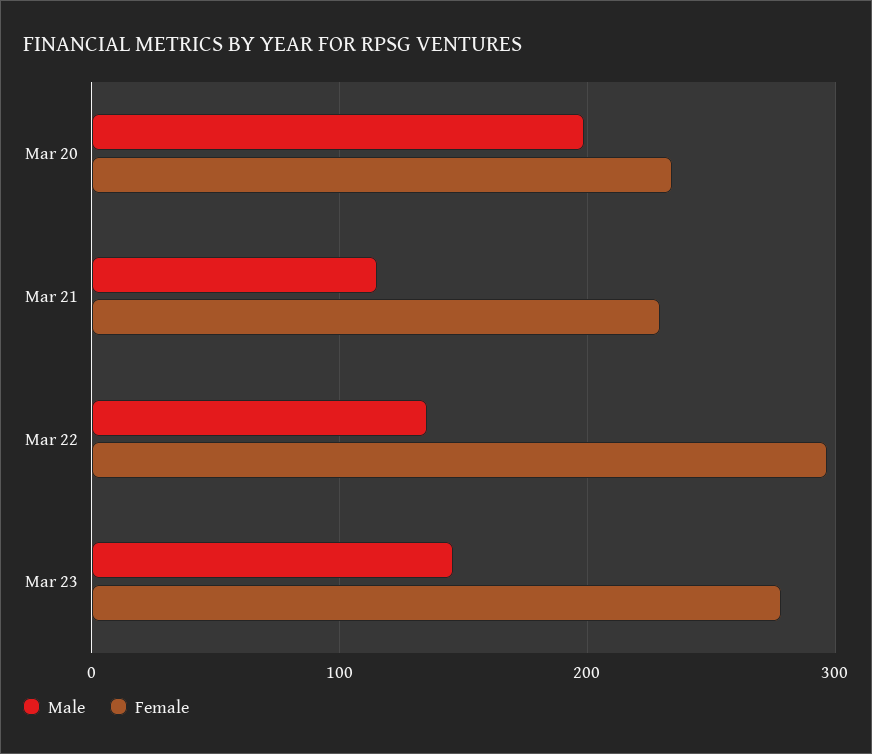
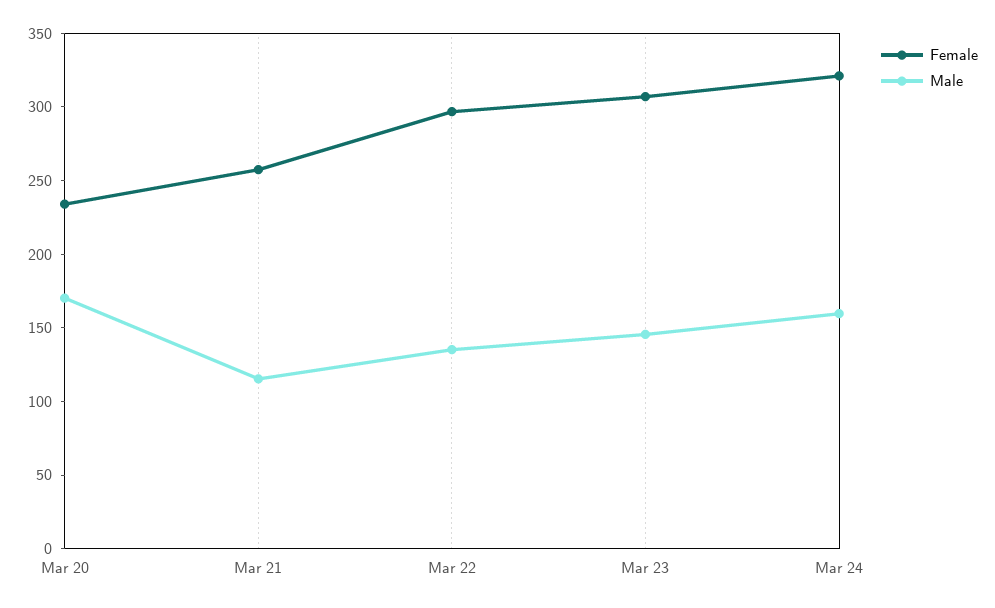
Male, Mar 20: 200 -> 170
Female, Mar 21: 230 -> 260
Female, Mar 23: 280 -> 310
Female, Mar 24: none -> 320
Male, Mar 24: none -> 160

